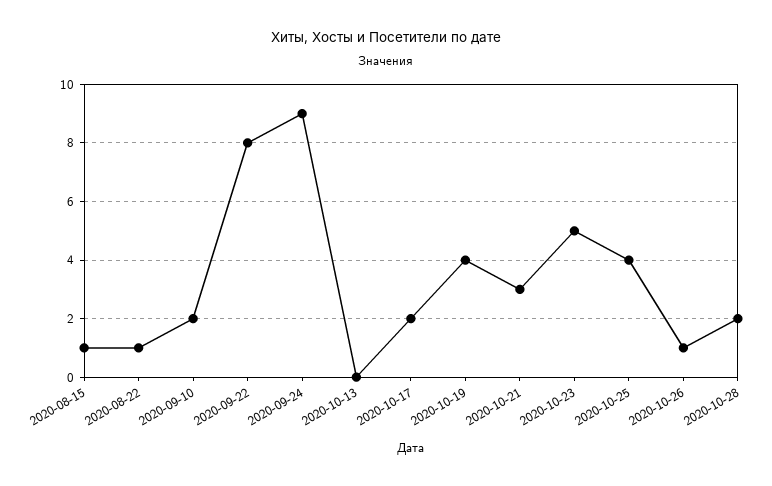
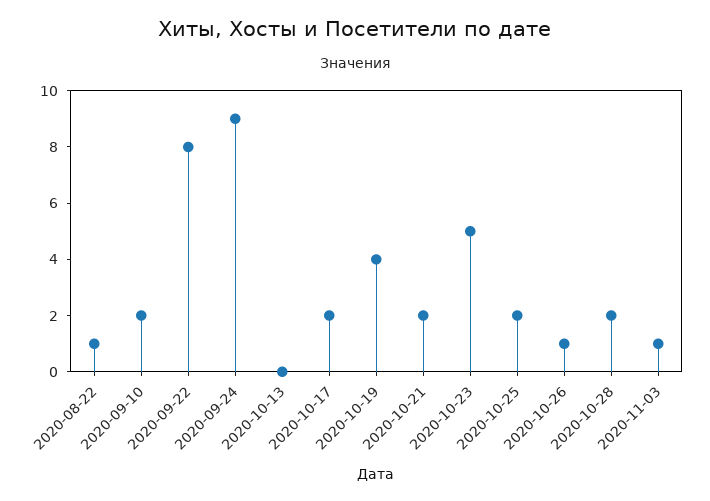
2020-08-15: 1 -> none
2020-10-21: 3 -> 2
2020-10-25: 4 -> 2
2020-11-03: none -> 1

